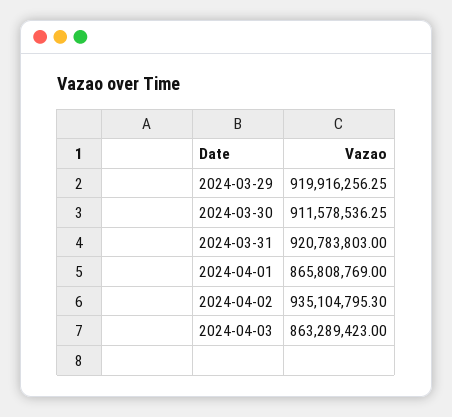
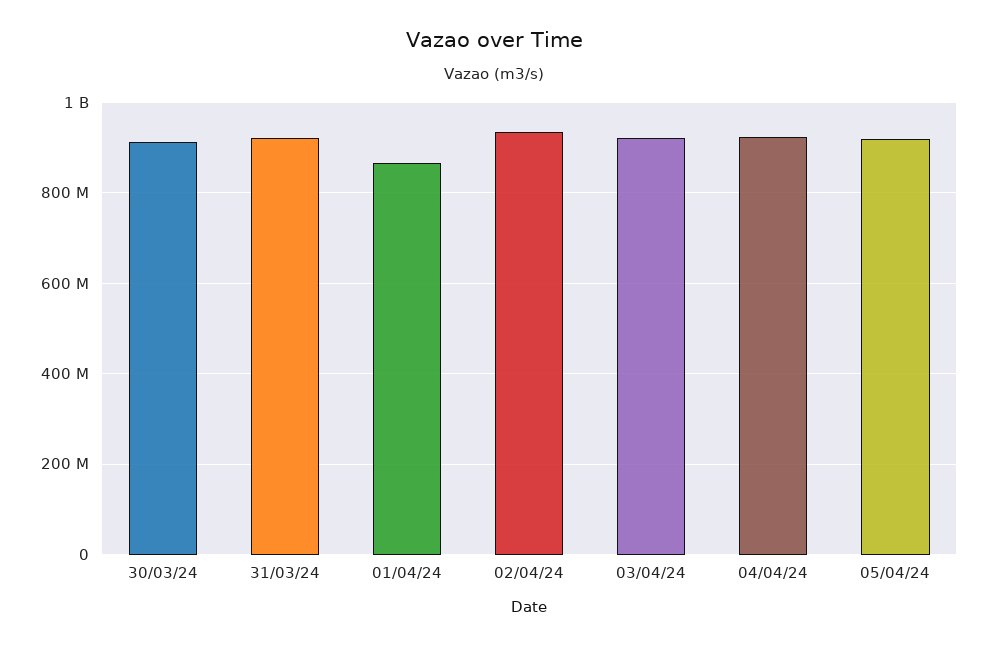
2024-03-29: 919916256.25 -> none
2024-04-03: 863289423 -> 920000000
04/04/24: none -> 920000000
05/04/24: none -> 920000000

